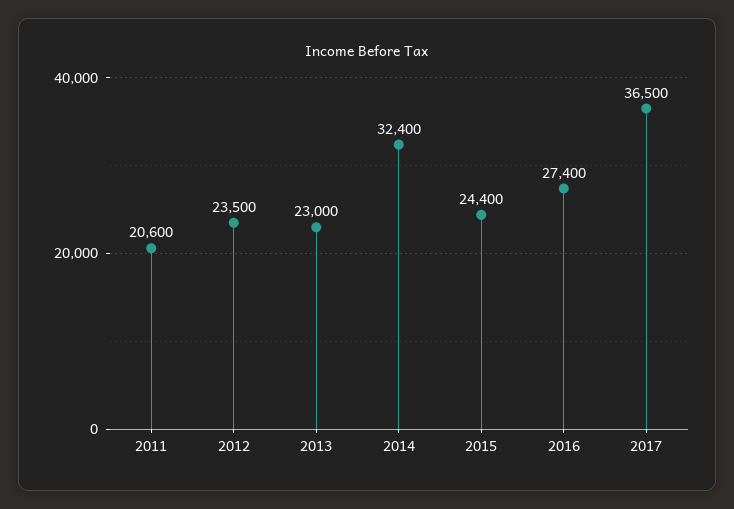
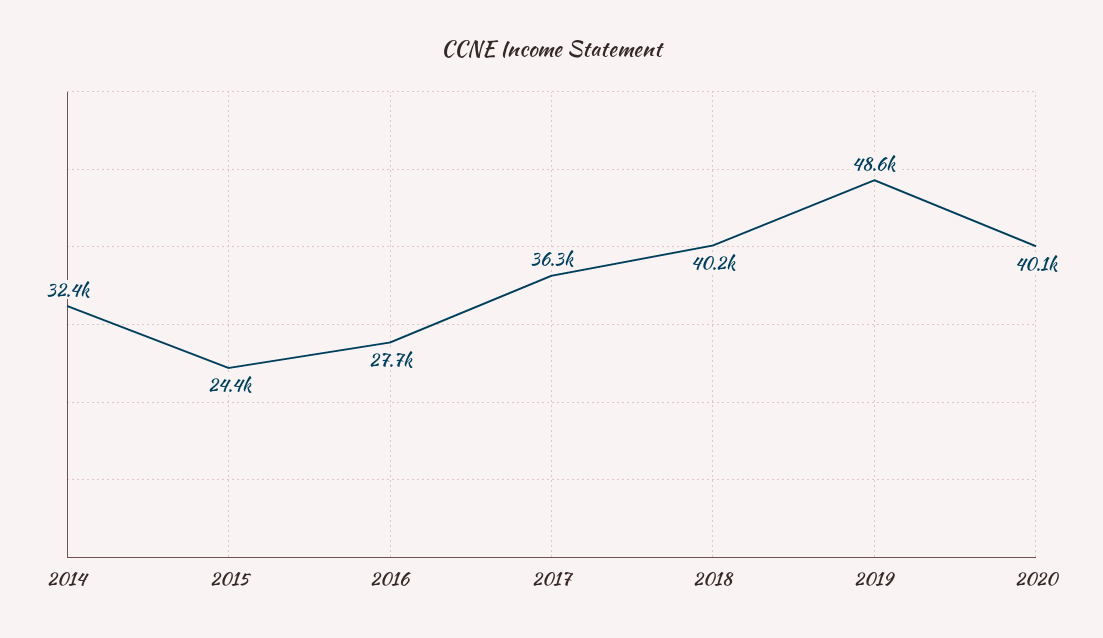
2011: 20600 -> none
2012: 23500 -> none
2013: 23000 -> none
2016: 27400 -> 27700
2017: 36500 -> 36300
2018: none -> 40200
2019: none -> 48600
2020: none -> 40100

